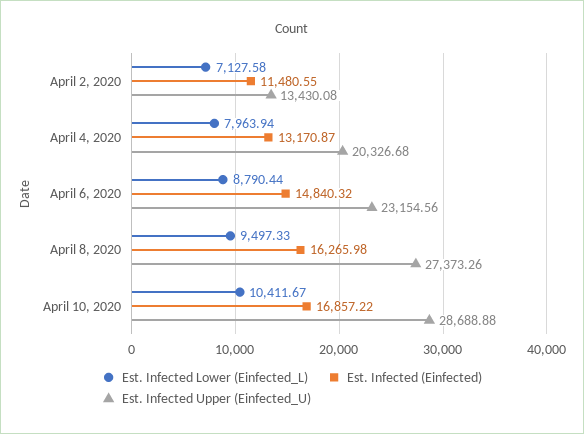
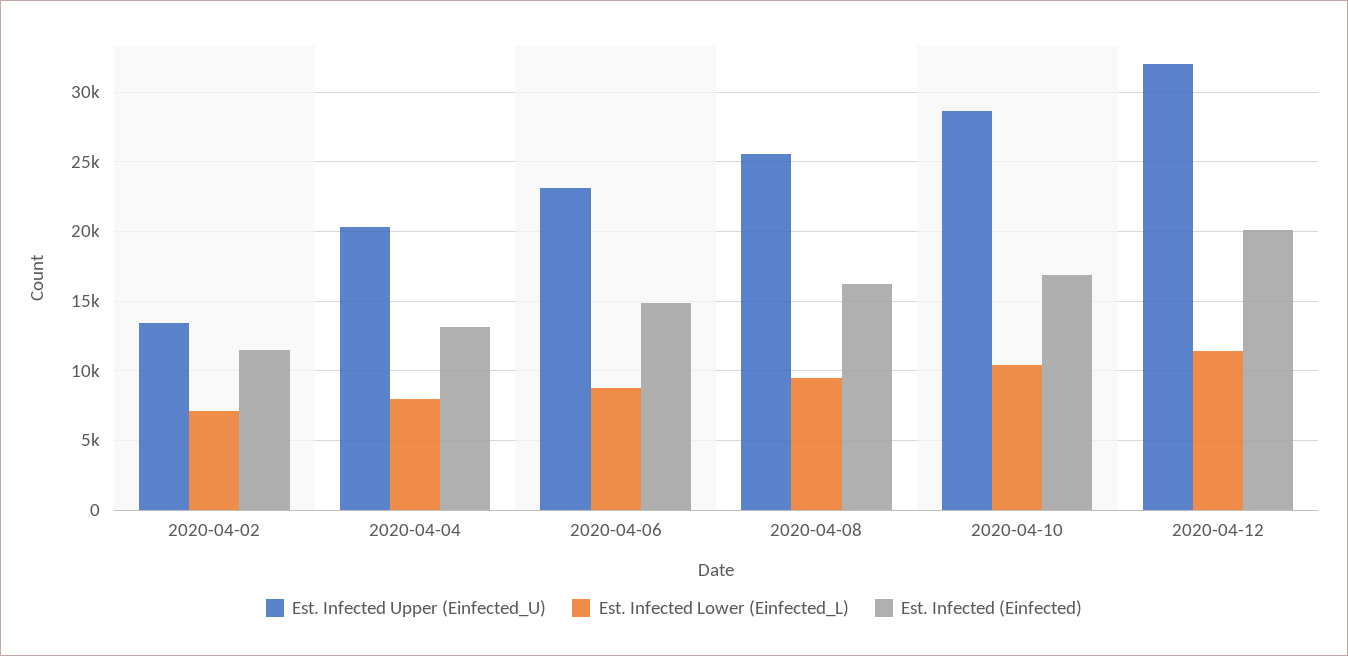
Est. Infected Upper (Einfected_U), April 8, 2020: 27373.26 -> 25500
Est. Infected Upper (Einfected_U), 2020-04-12: none -> 32000
Est. Infected Lower (Einfected_L), 2020-04-12: none -> 11500
Est. Infected (Einfected), 2020-04-12: none -> 20000

